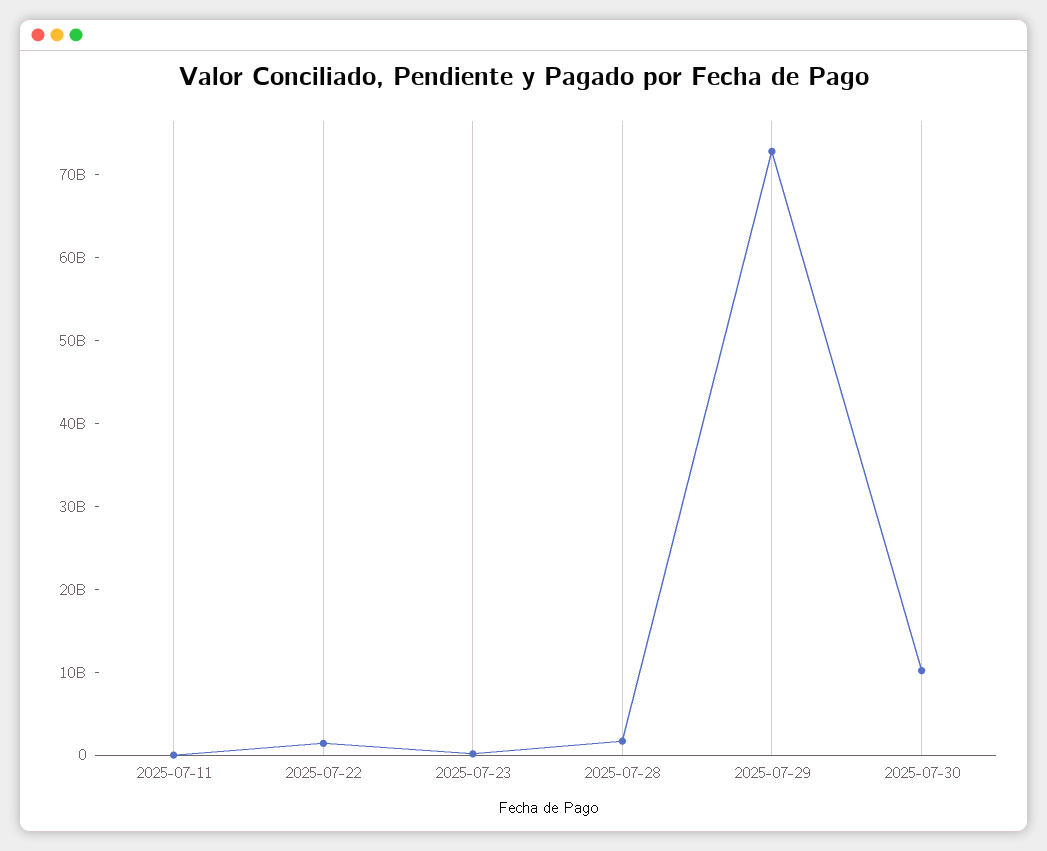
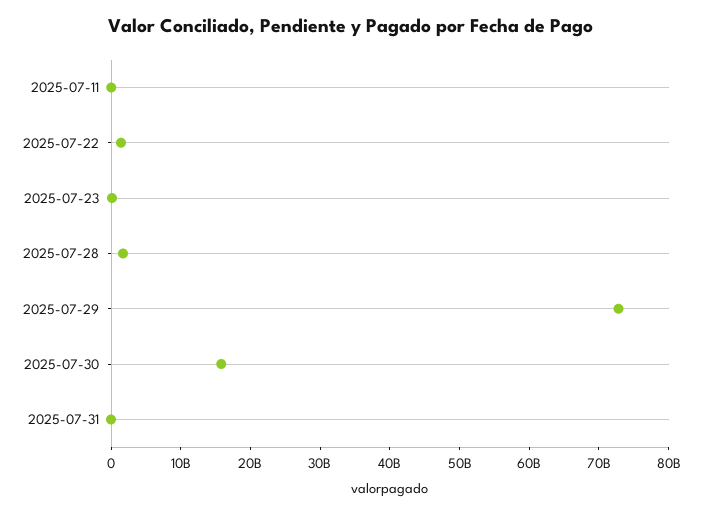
2025-07-30: 10000000000 -> 16000000000
2025-07-31: none -> 0

